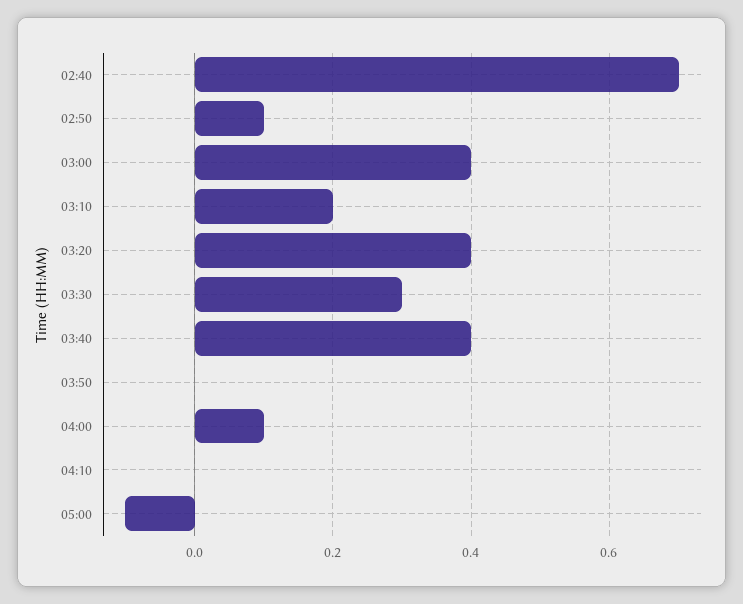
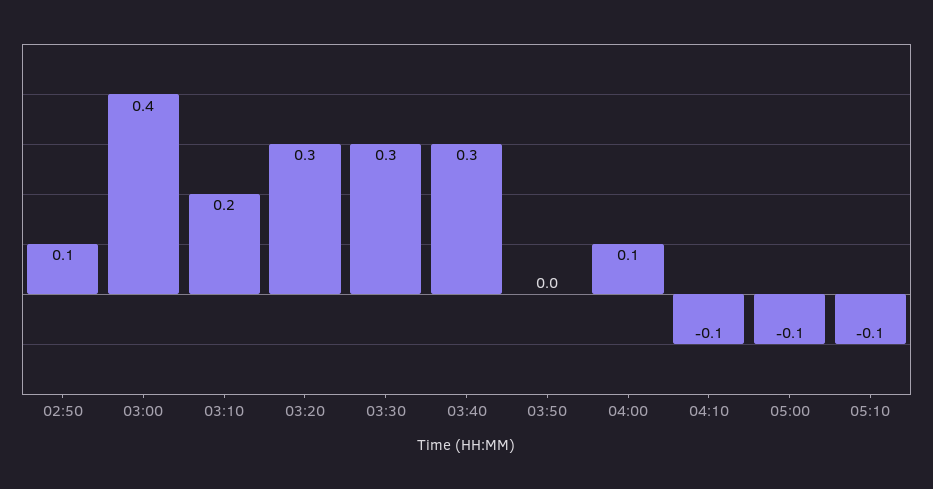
02:40: 0.7 -> none
03:20: 0.4 -> 0.3
03:40: 0.4 -> 0.3
04:10: 0 -> -0.1
05:10: none -> -0.1

